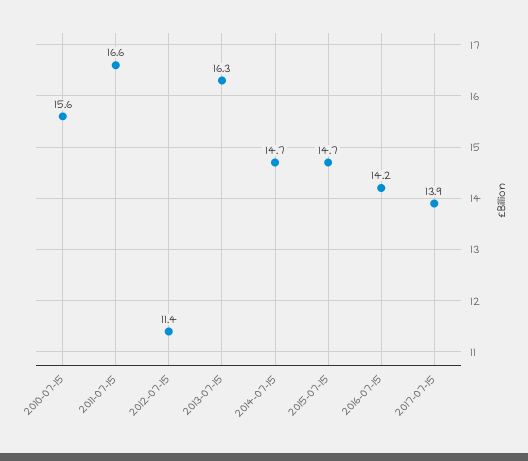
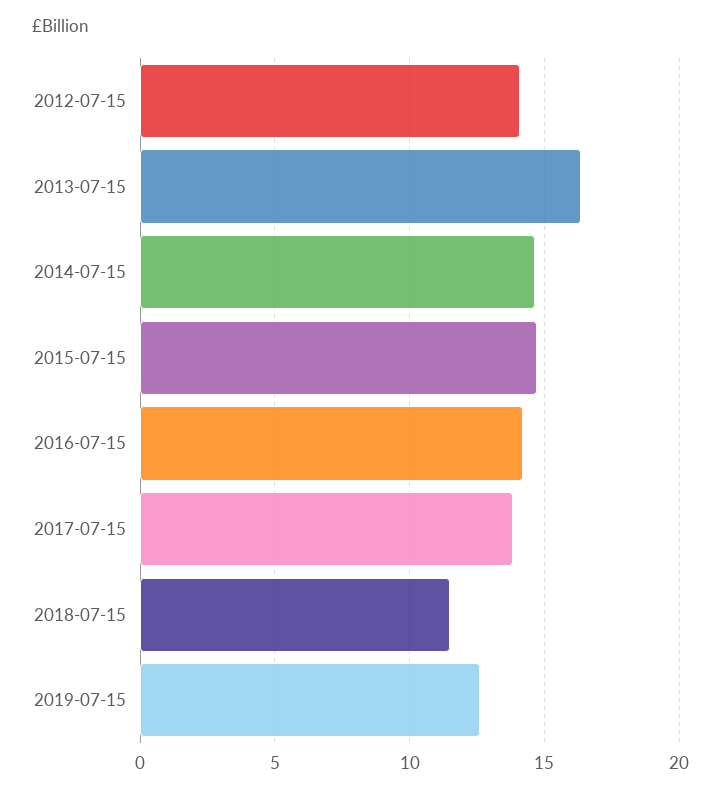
2010-07-15: 15.6 -> none
2011-07-15: 16.6 -> none
2012-07-15: 11.4 -> 14
2018-07-15: none -> 11.5
2019-07-15: none -> 12.5

